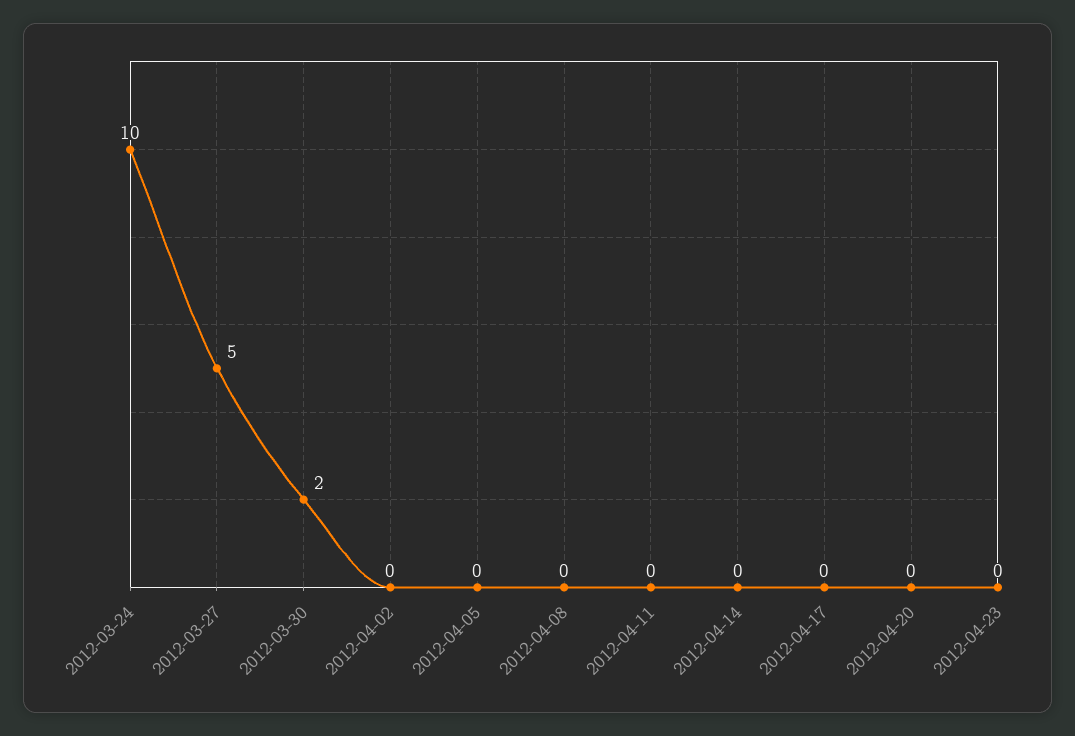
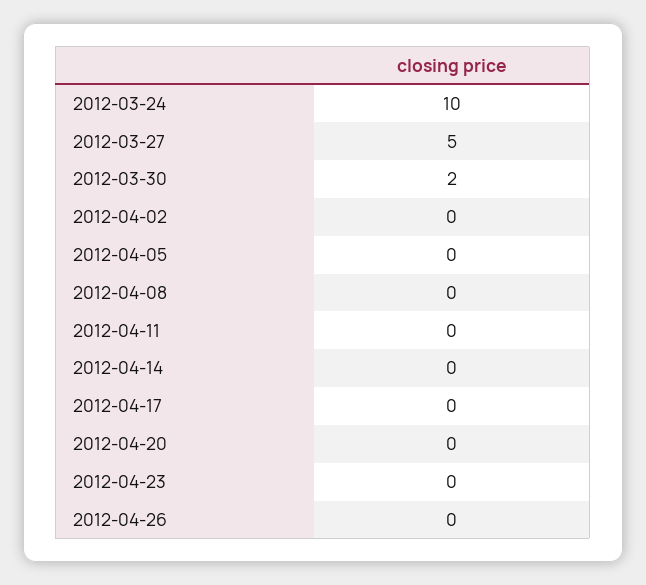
2012-04-26: none -> 0

